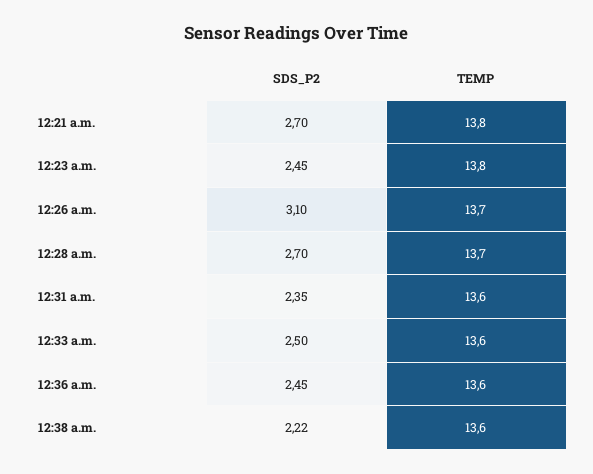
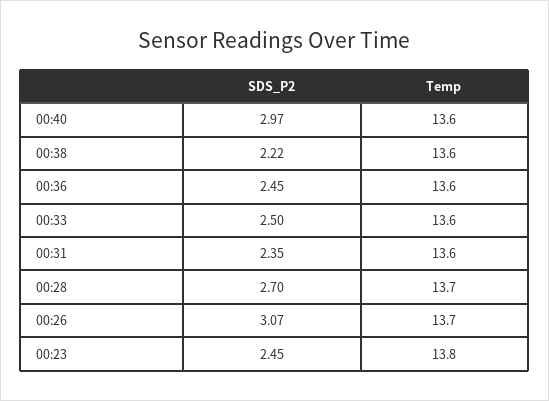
SDS_P2, 12:21 a.m.: 2.7 -> none
TEMP, 12:21 a.m.: 13.8 -> none
SDS_P2, 12:26 a.m.: 3.1 -> 3.07
SDS_P2, 00:40: none -> 2.97
TEMP, 00:40: none -> 13.6

